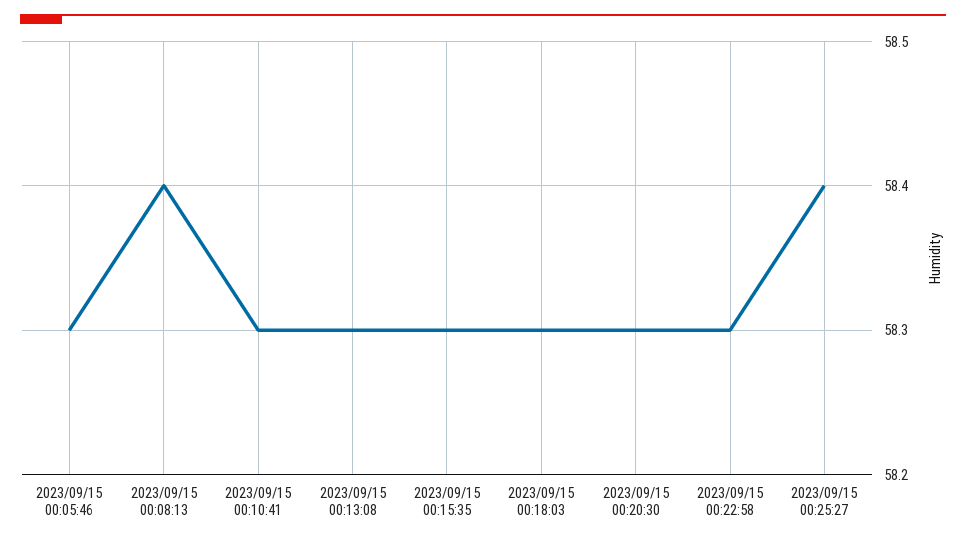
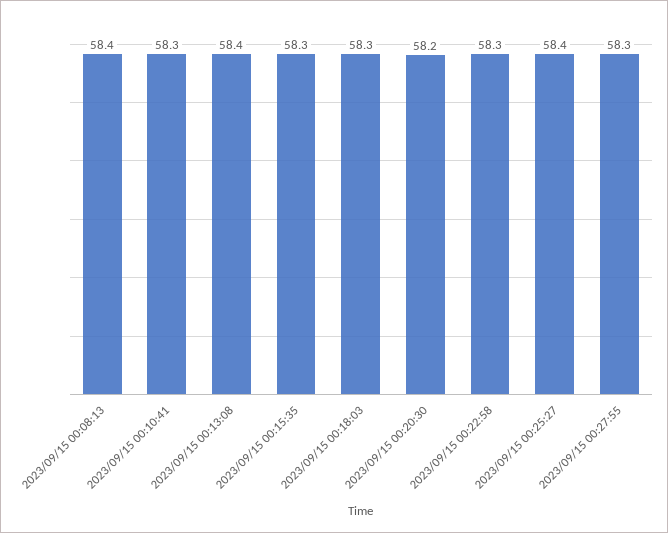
2023/09/15 00:05:46: 58.3 -> none
2023/09/15 00:13:08: 58.3 -> 58.4
2023/09/15 00:20:30: 58.3 -> 58.2
2023/09/15 00:27:55: none -> 58.3

